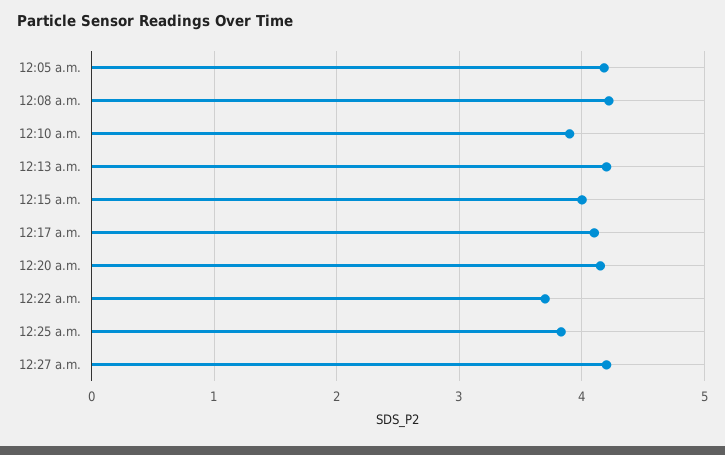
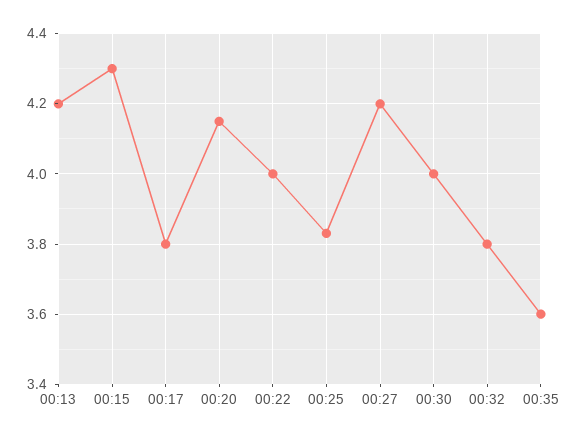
12:05 a.m.: 4.2 -> none
12:08 a.m.: 4.2 -> none
12:10 a.m.: 3.9 -> none
12:15 a.m.: 4 -> 4.3
12:17 a.m.: 4.1 -> 3.8
12:22 a.m.: 3.7 -> 4
00:30: none -> 4
00:32: none -> 3.8
00:35: none -> 3.6

